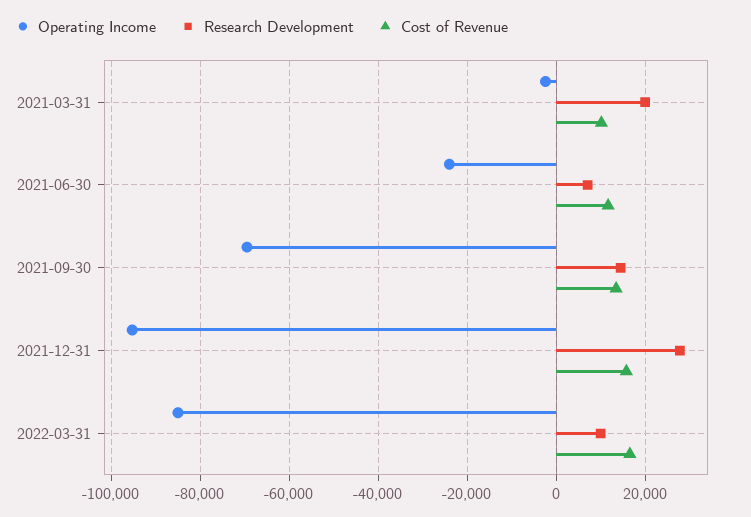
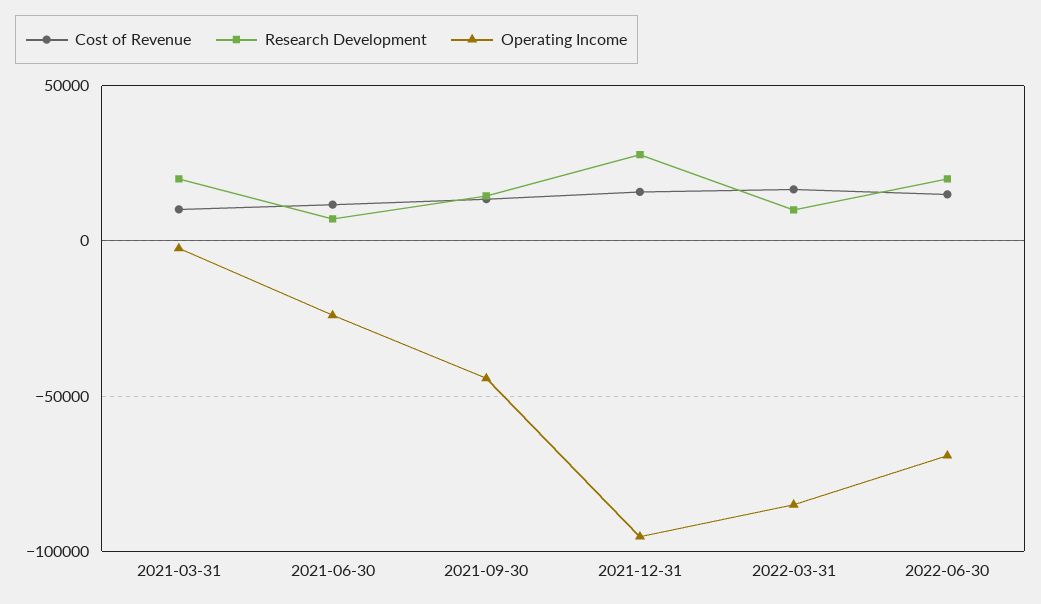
Operating Income, 2021-09-30: -70000 -> -45000
Cost of Revenue, 2022-06-30: none -> 15000
Research Development, 2022-06-30: none -> 20000
Operating Income, 2022-06-30: none -> -70000

